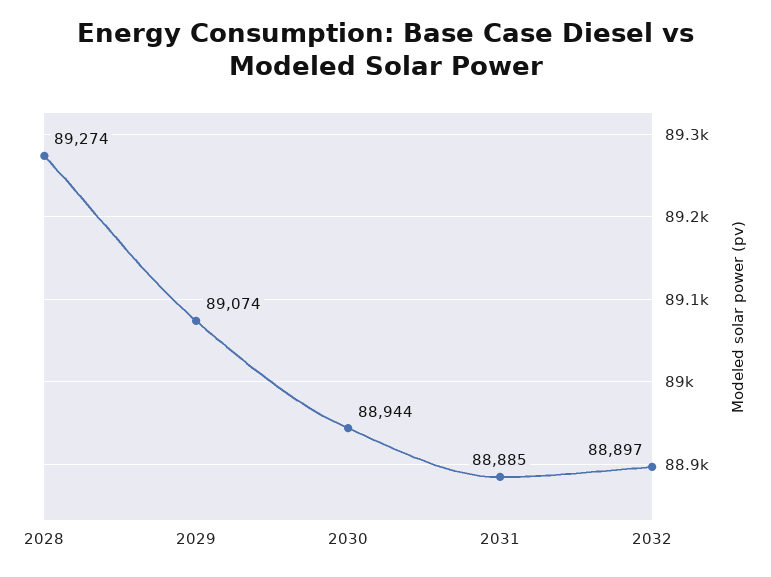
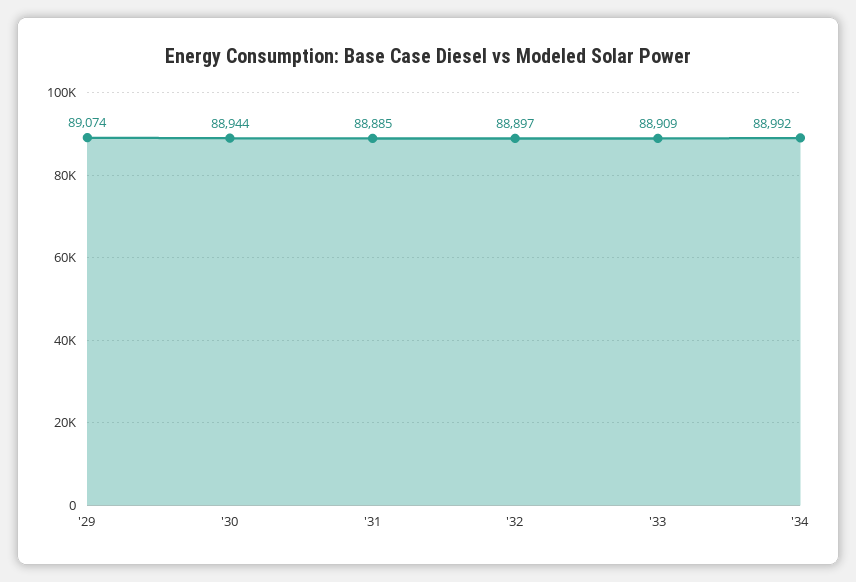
2028: 89274 -> none
'33: none -> 88909
'34: none -> 88992

